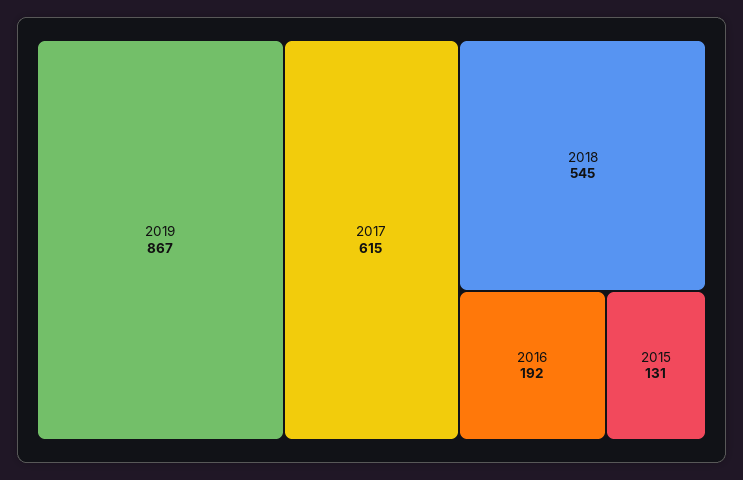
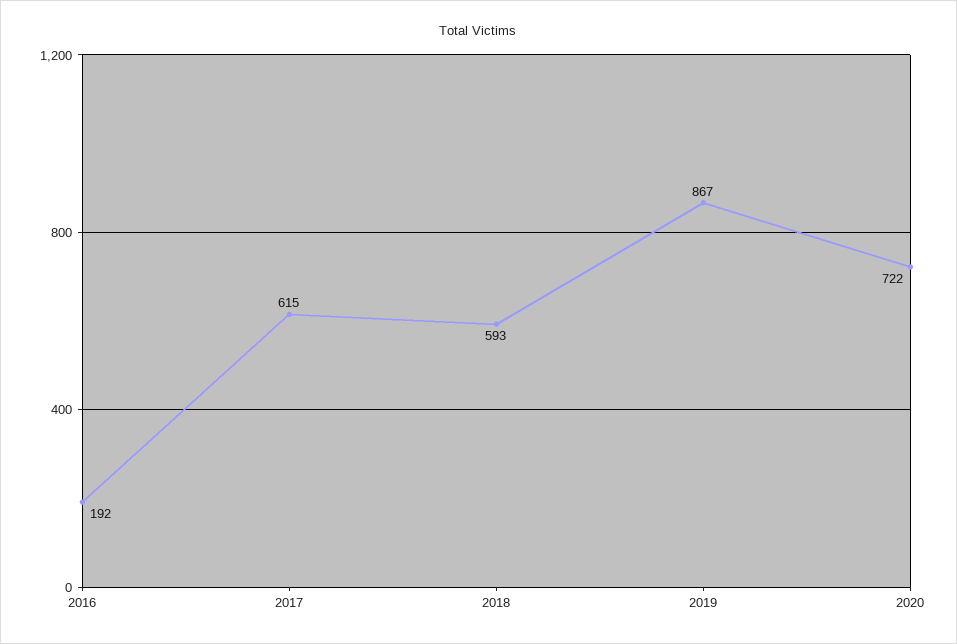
2018: 545 -> 593
2015: 131 -> none
2020: none -> 722

